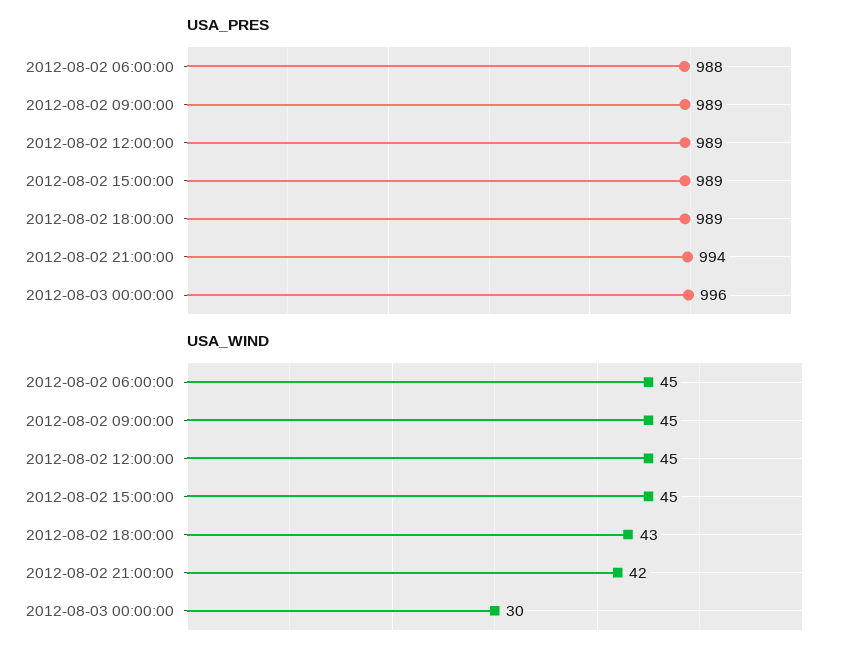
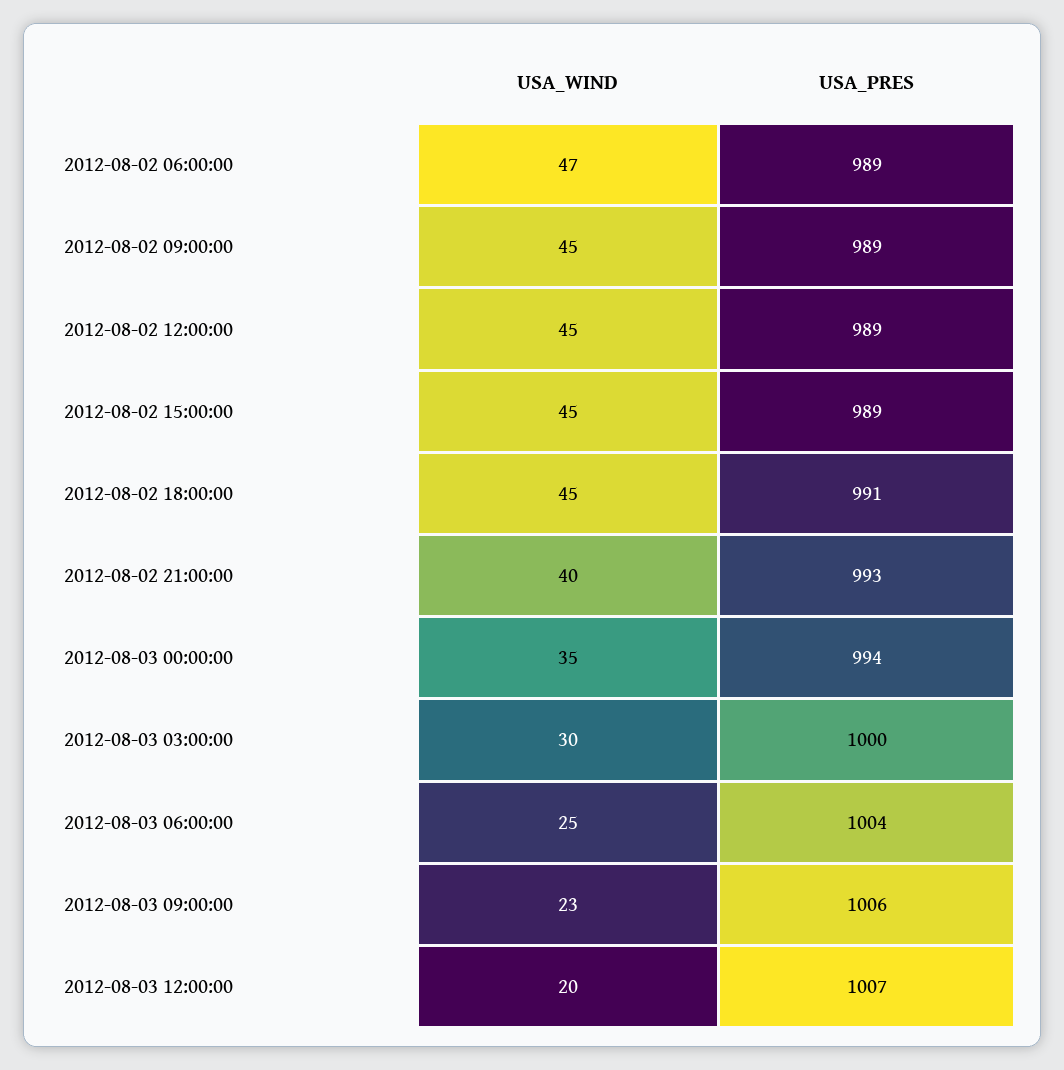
USA_PRES, 2012-08-02 06:00:00: 988 -> 989
USA_PRES, 2012-08-02 18:00:00: 989 -> 991
USA_PRES, 2012-08-02 21:00:00: 994 -> 993
USA_PRES, 2012-08-03 00:00:00: 996 -> 994
USA_WIND, 2012-08-02 06:00:00: 45 -> 47
USA_WIND, 2012-08-02 18:00:00: 43 -> 45
USA_WIND, 2012-08-02 21:00:00: 42 -> 40
USA_WIND, 2012-08-03 00:00:00: 30 -> 35
USA_WIND, 2012-08-03 03:00:00: none -> 30
USA_PRES, 2012-08-03 03:00:00: none -> 1000
USA_WIND, 2012-08-03 06:00:00: none -> 25
USA_PRES, 2012-08-03 06:00:00: none -> 1004
USA_WIND, 2012-08-03 09:00:00: none -> 23
USA_PRES, 2012-08-03 09:00:00: none -> 1006
USA_WIND, 2012-08-03 12:00:00: none -> 20
USA_PRES, 2012-08-03 12:00:00: none -> 1007

